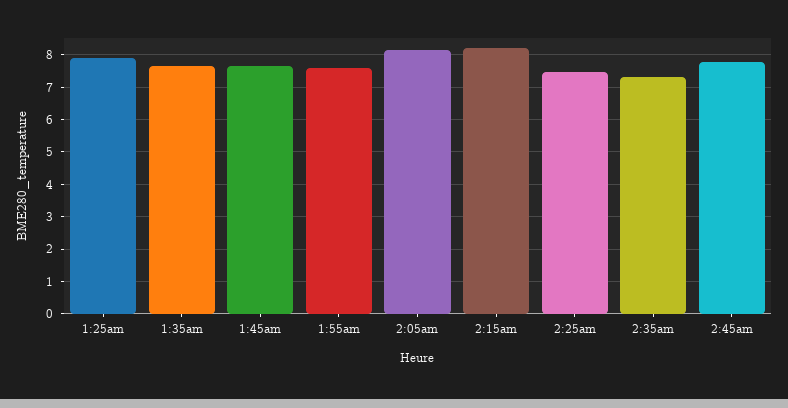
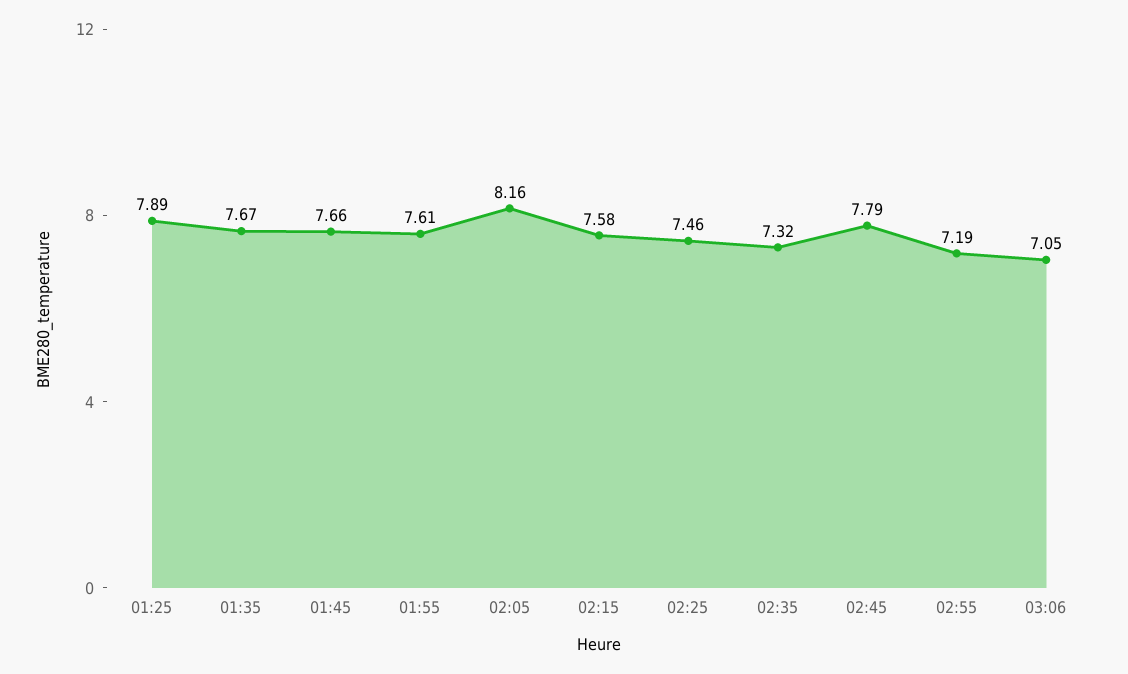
2:15am: 8.2 -> 7.58
02:55: none -> 7.19
03:06: none -> 7.05

